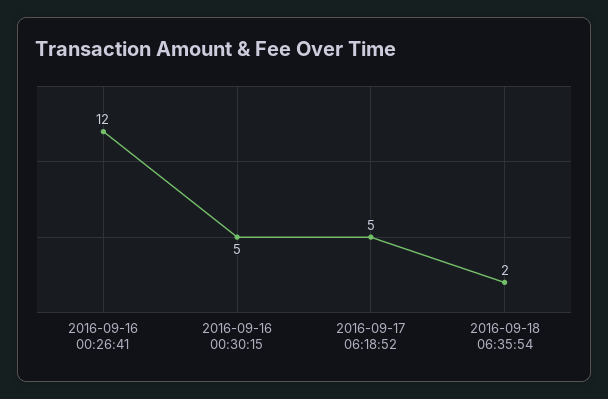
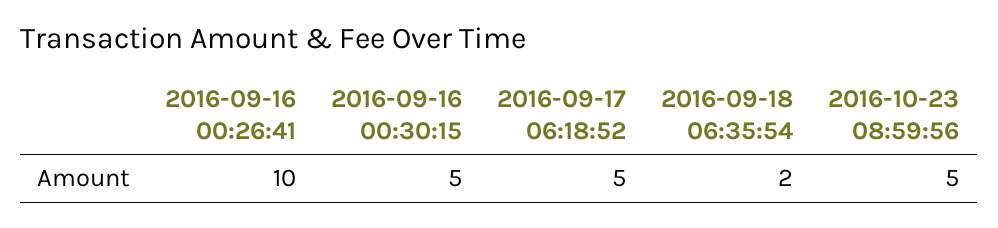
2016-09-16 00:26:41: 12 -> 10
2016-10-23 08:59:56: none -> 5

